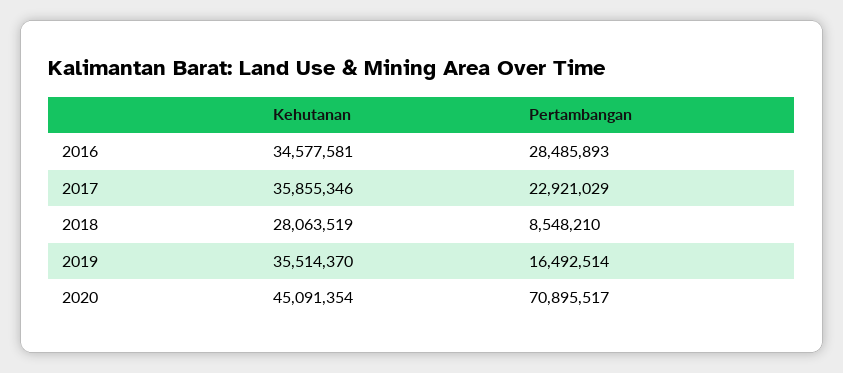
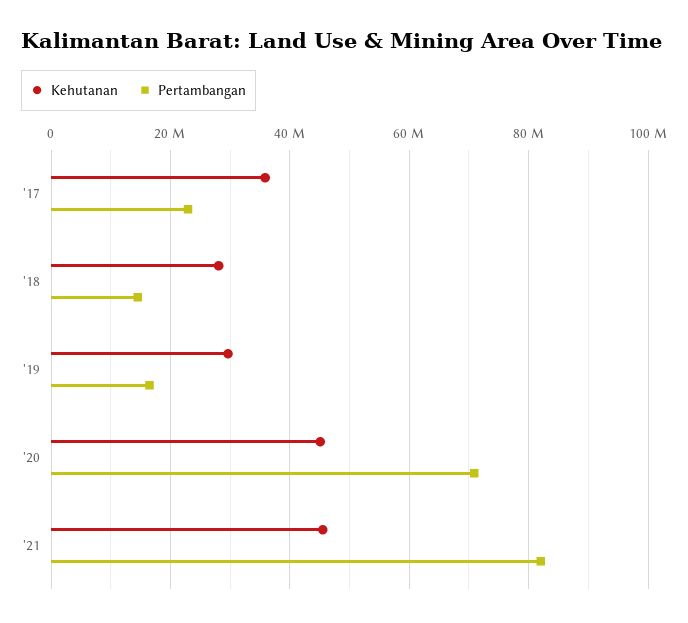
Kehutanan, 2016: 34577581 -> none
Pertambangan, 2016: 28485893 -> none
Pertambangan, 2018: 8548210 -> 14000000
Kehutanan, 2019: 35514370 -> 30000000
Kehutanan, '21: none -> 46000000
Pertambangan, '21: none -> 82000000

